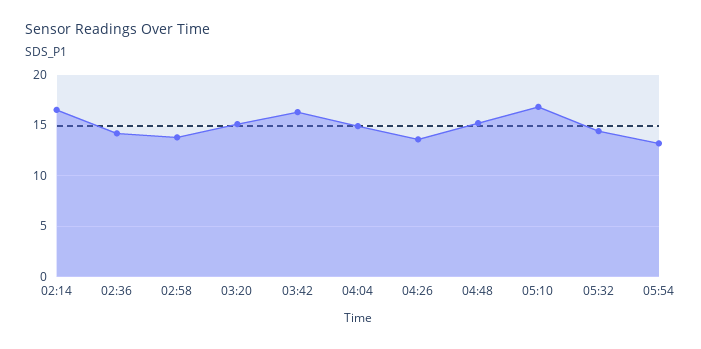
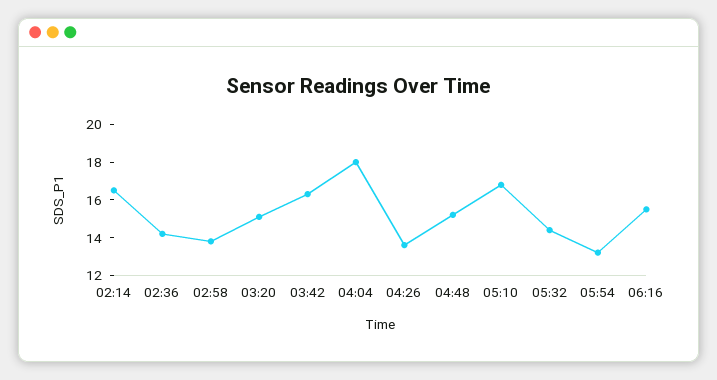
04:04: 15 -> 18
06:16: none -> 15.5

